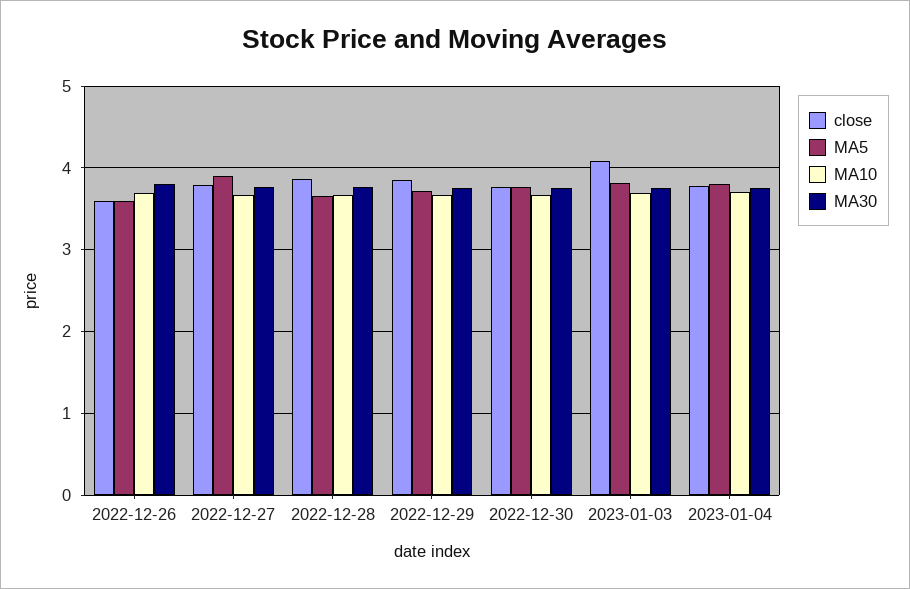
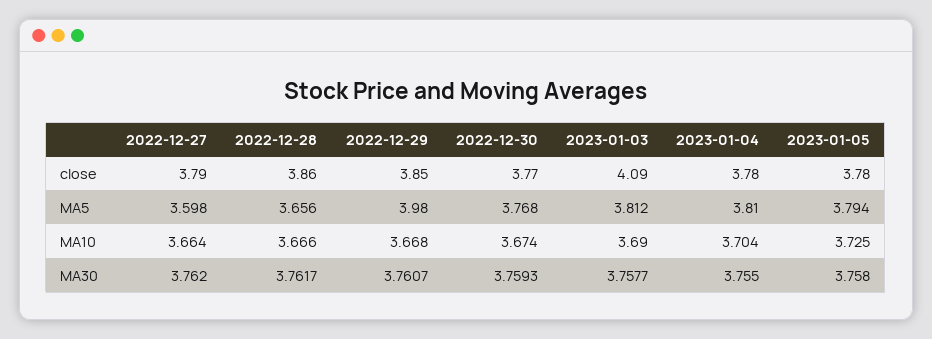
close, 2022-12-26: 3.6 -> none
MA5, 2022-12-26: 3.6 -> none
MA10, 2022-12-26: 3.7 -> none
MA30, 2022-12-26: 3.8 -> none
MA5, 2022-12-27: 3.9 -> 3.598
MA5, 2022-12-29: 3.7 -> 3.98
close, 2023-01-05: none -> 3.78
MA5, 2023-01-05: none -> 3.794
MA10, 2023-01-05: none -> 3.725
MA30, 2023-01-05: none -> 3.758

